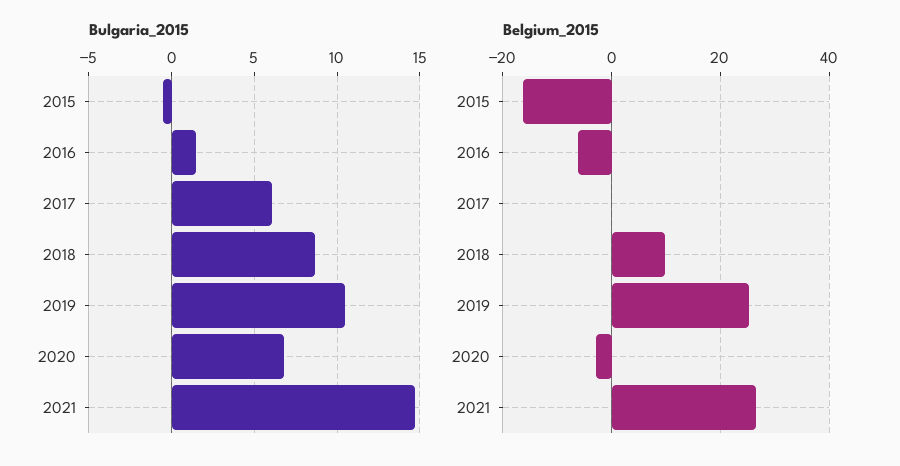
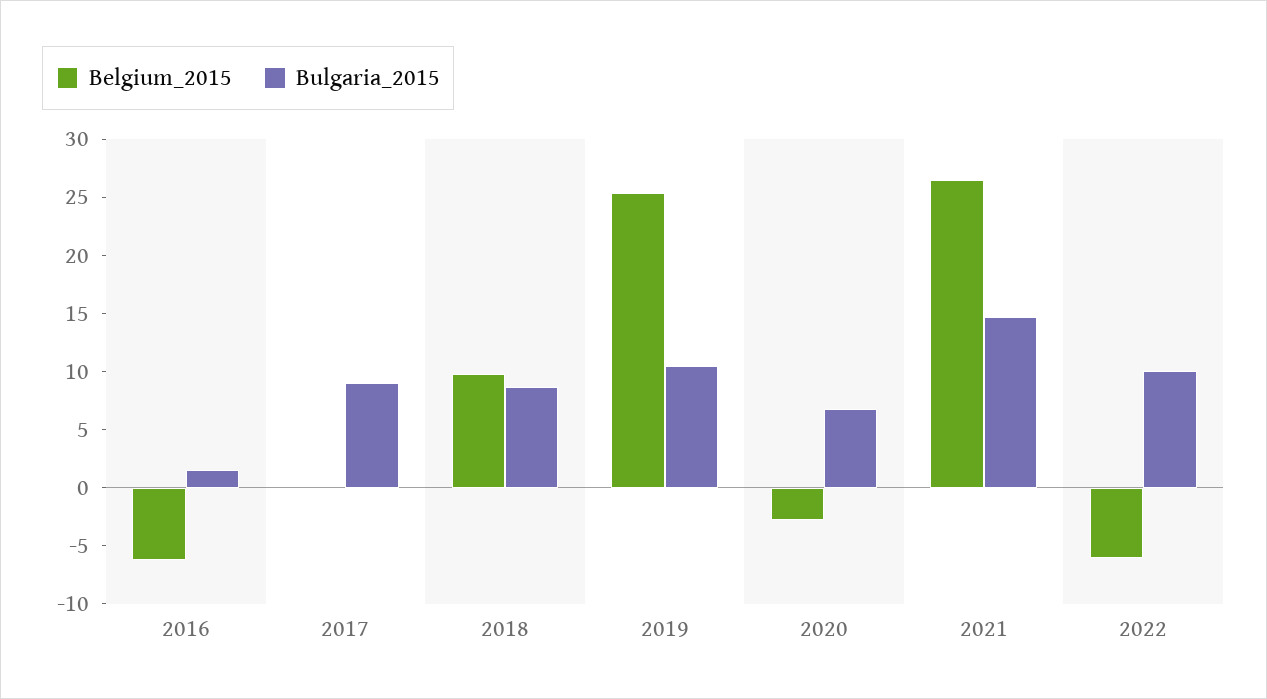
Bulgaria_2015, 2015: -0.5 -> none
Bulgaria_2015, 2017: 6 -> 9
Belgium_2015, 2015: -16 -> none
Belgium_2015, 2022: none -> -6
Bulgaria_2015, 2022: none -> 10

